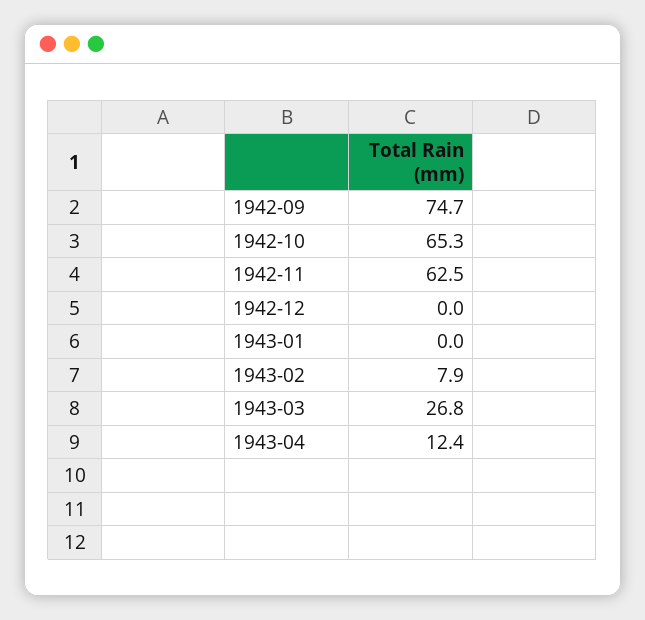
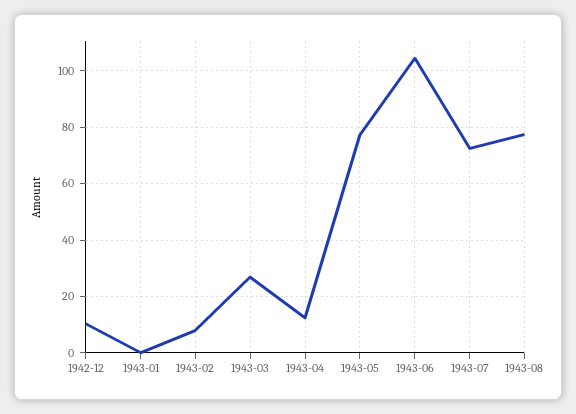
1942-09: 74.7 -> none
1942-10: 65.3 -> none
1942-11: 62.5 -> none
1942-12: 0 -> 10
1943-05: none -> 77.5
1943-06: none -> 105
1943-07: none -> 72.5
1943-08: none -> 77.5

